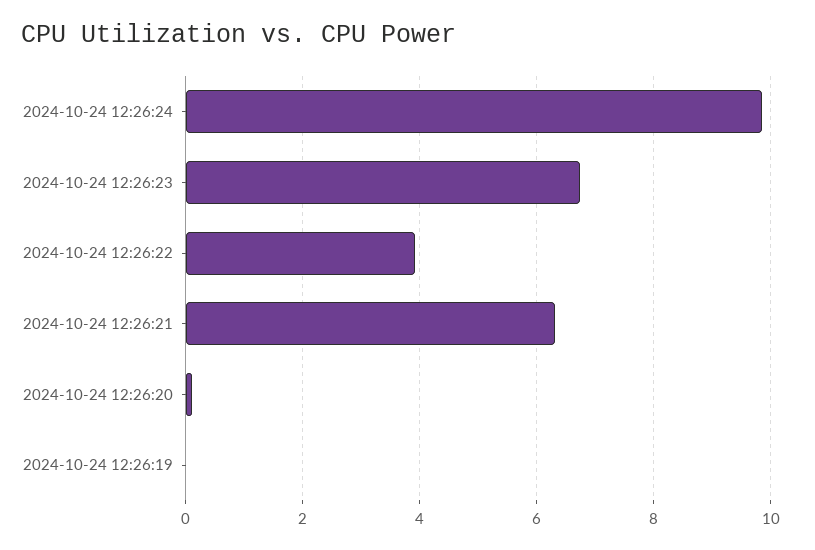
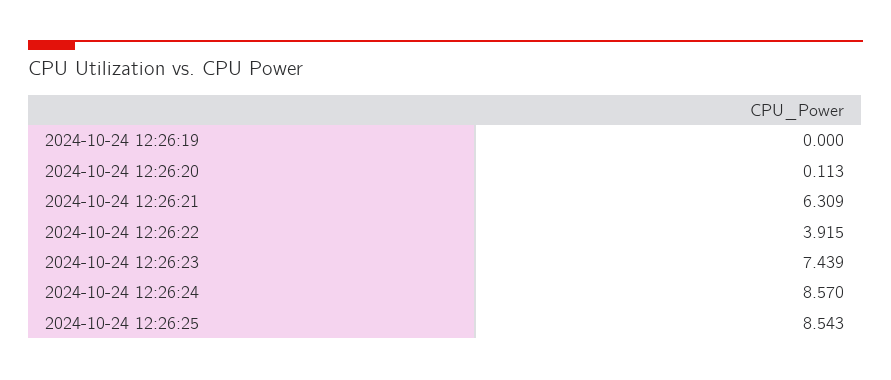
2024-10-24 12:26:24: 9.8 -> 8.57
2024-10-24 12:26:23: 6.8 -> 7.439
2024-10-24 12:26:25: none -> 8.543

